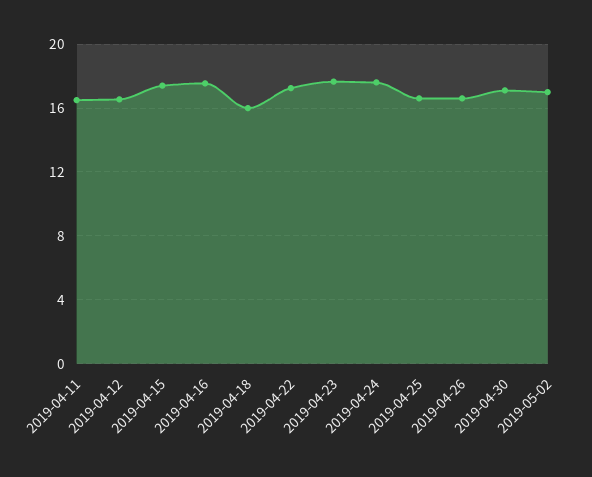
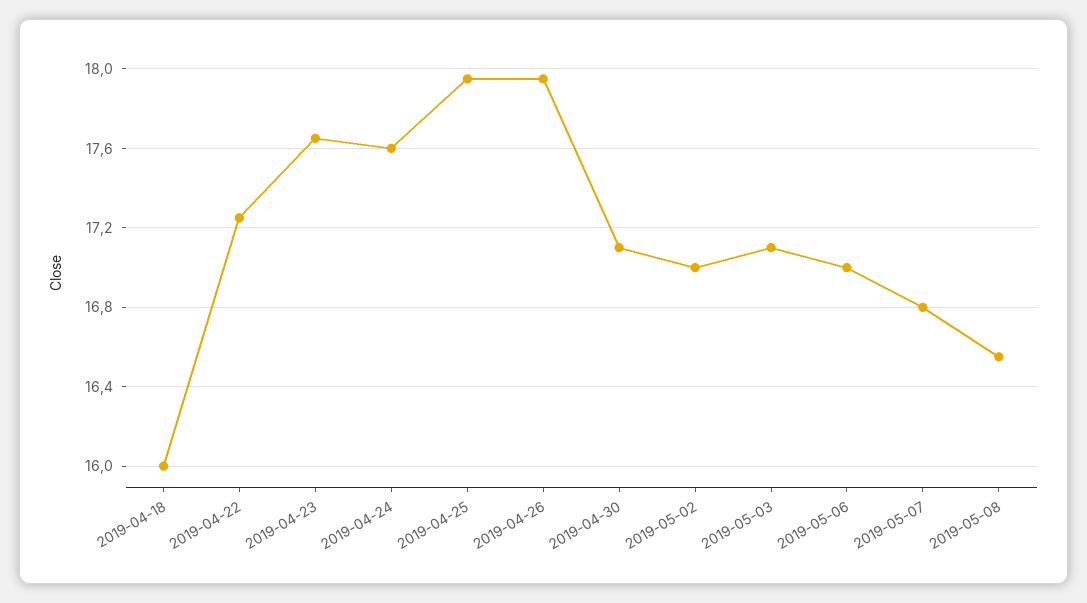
2019-04-11: 16.5 -> none
2019-04-12: 16.5 -> none
2019-04-15: 17.5 -> none
2019-04-16: 17.5 -> none
2019-04-25: 16.5 -> 17.95
2019-04-26: 16.5 -> 17.95
2019-05-03: none -> 17.1
2019-05-06: none -> 17
2019-05-07: none -> 16.8
2019-05-08: none -> 16.55

